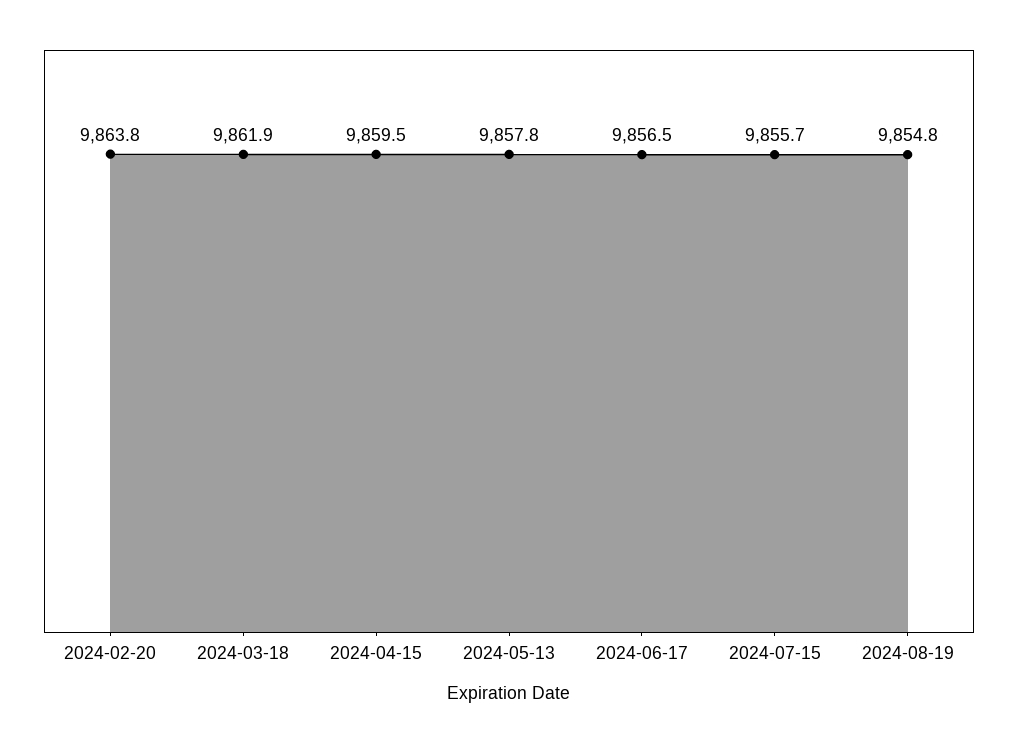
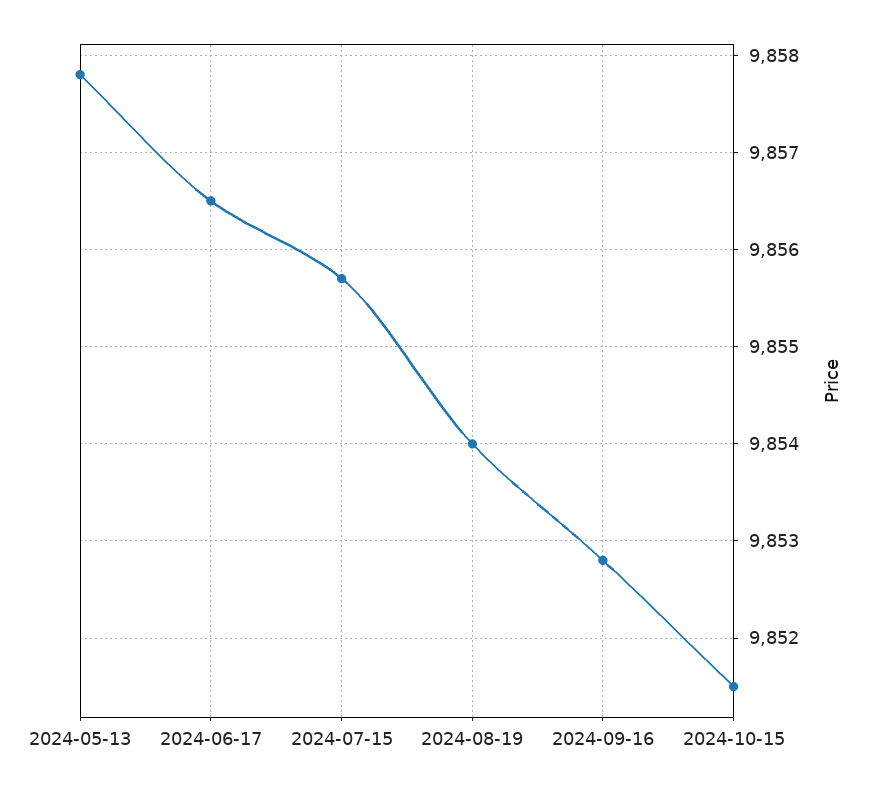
2024-02-20: 9863.8 -> none
2024-03-18: 9861.9 -> none
2024-04-15: 9859.5 -> none
2024-08-19: 9854.8 -> 9854
2024-09-16: none -> 9852.8
2024-10-15: none -> 9851.5

